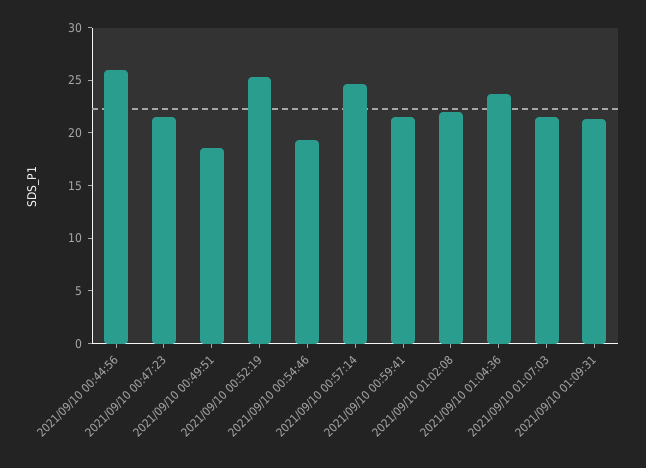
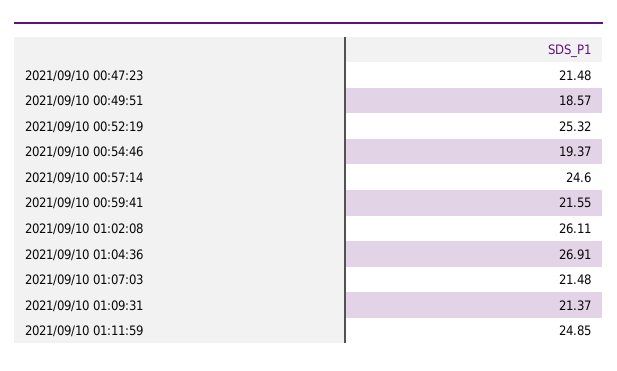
2021/09/10 00:44:56: 26 -> none
2021/09/10 01:02:08: 22 -> 26.11
2021/09/10 01:04:36: 24 -> 26.91
2021/09/10 01:11:59: none -> 24.85

